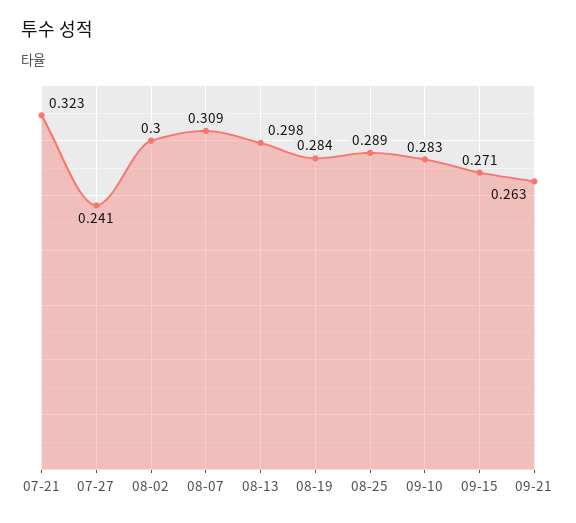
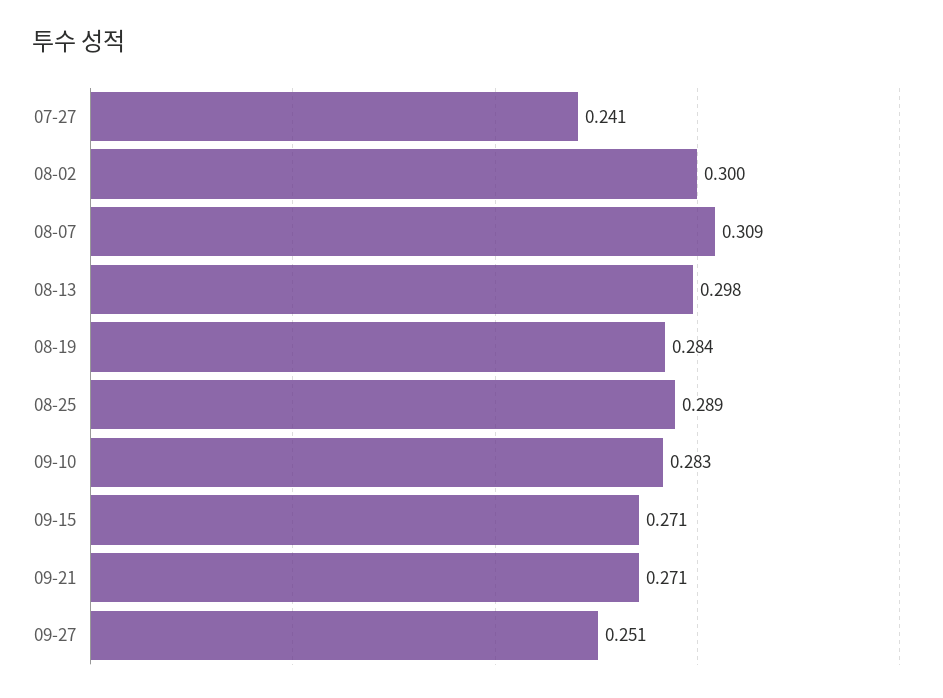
07-21: 0.323 -> none
09-21: 0.263 -> 0.271
09-27: none -> 0.251

